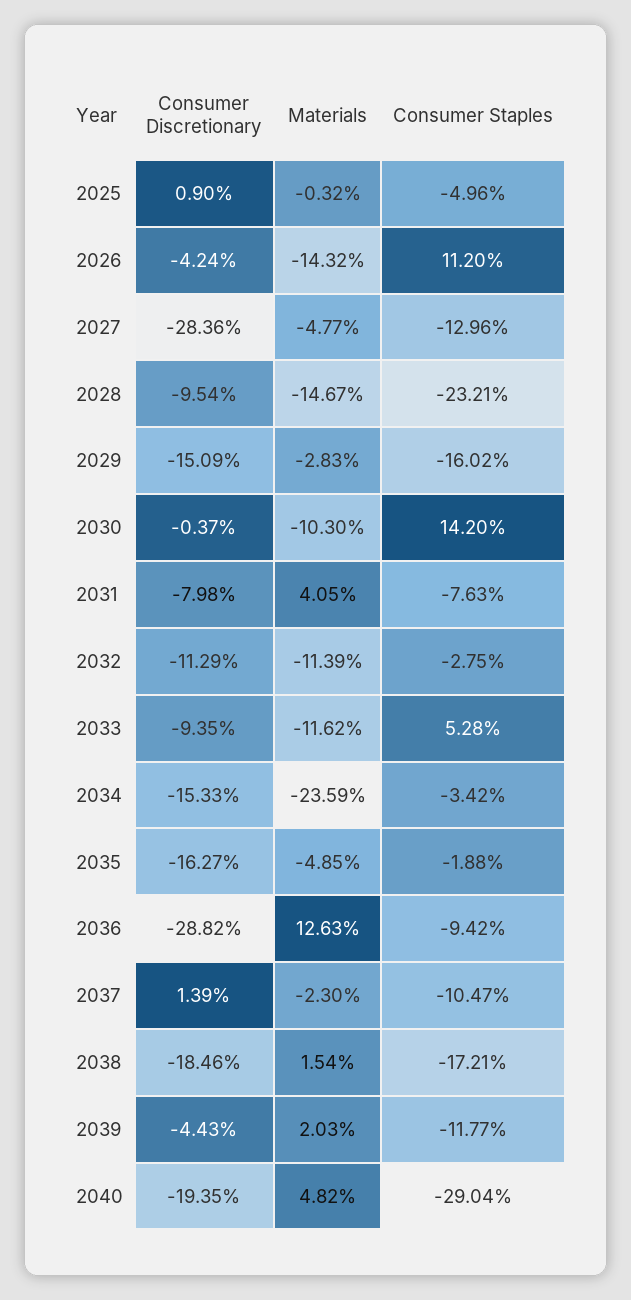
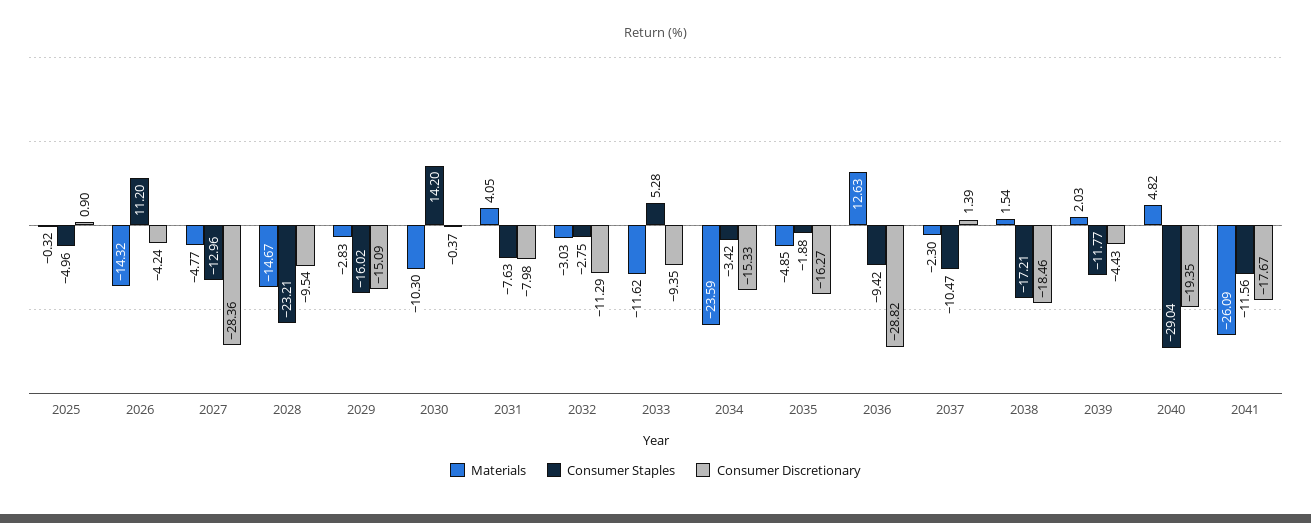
Materials, 2032: -11.39 -> -3.03
Materials, 2041: none -> -26.09
Consumer Staples, 2041: none -> -11.56
Consumer Discretionary, 2041: none -> -17.67

